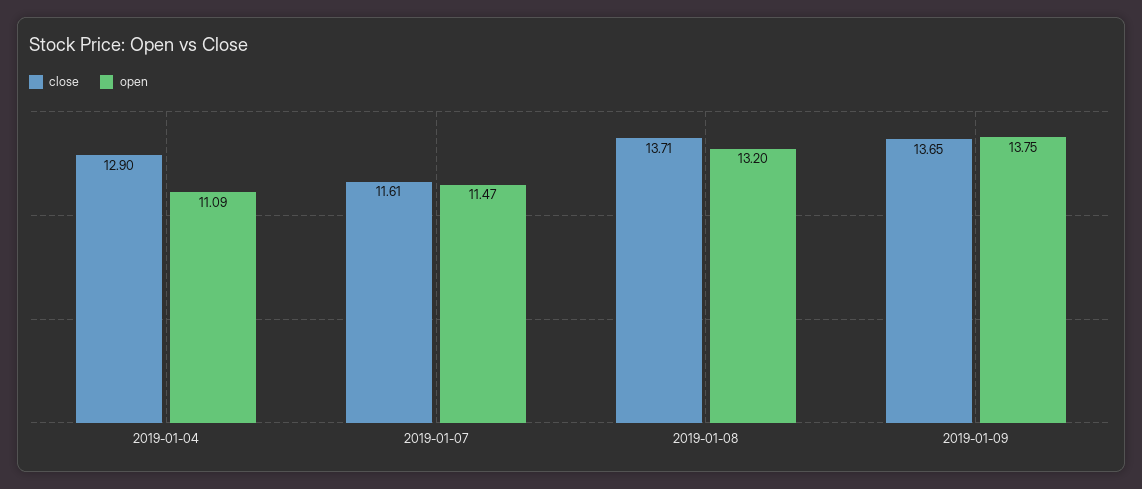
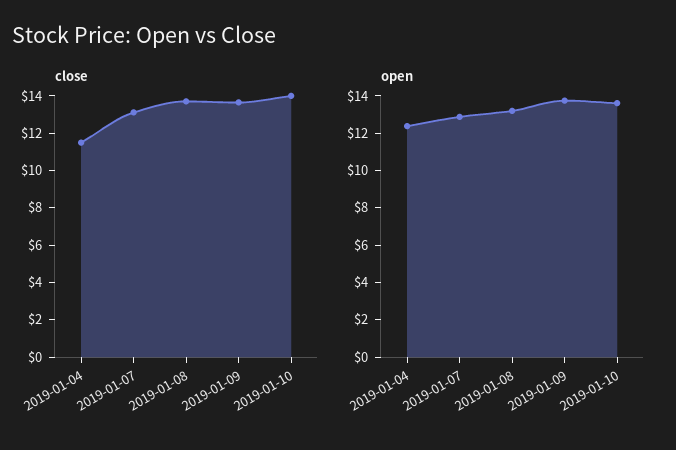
close, 2019-01-04: 12.9 -> 11.5
open, 2019-01-04: 11.09 -> 12.5
close, 2019-01-07: 11.61 -> 13
open, 2019-01-07: 11.47 -> 13
close, 2019-01-10: none -> 14
open, 2019-01-10: none -> 13.5

